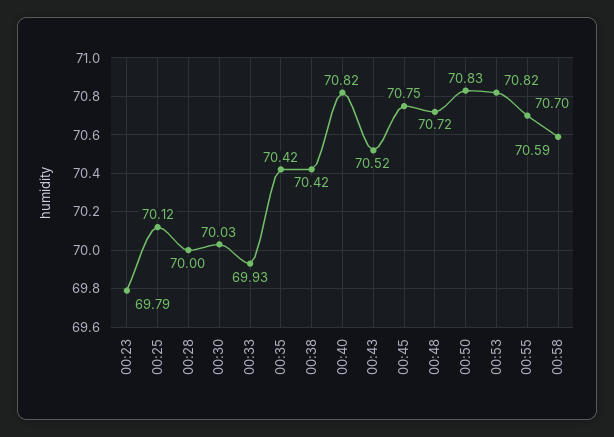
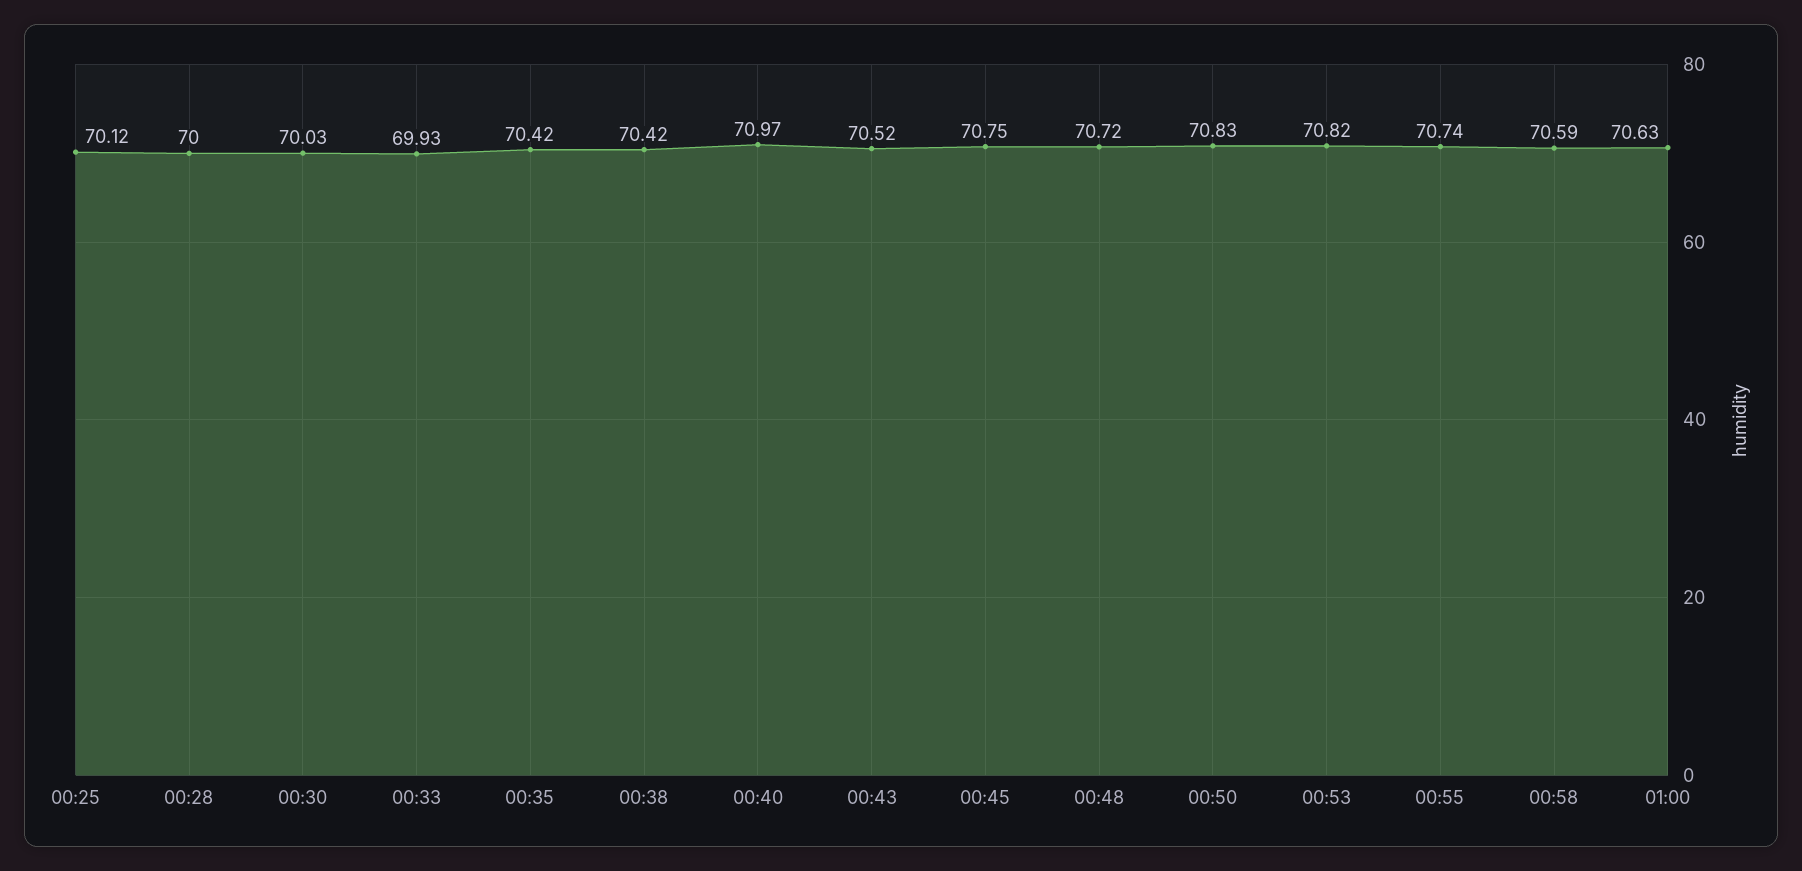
00:23: 69.79 -> none
00:40: 70.82 -> 70.97
00:55: 70.7 -> 70.74
01:00: none -> 70.63

